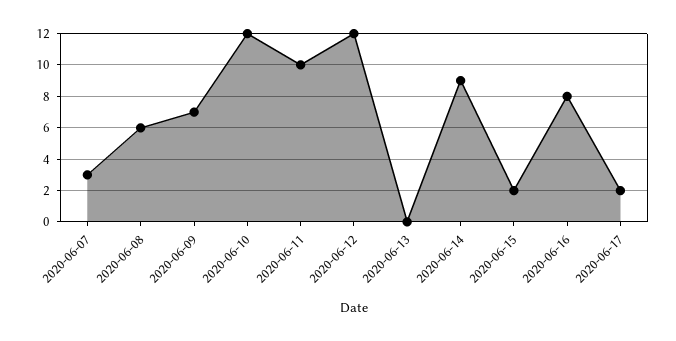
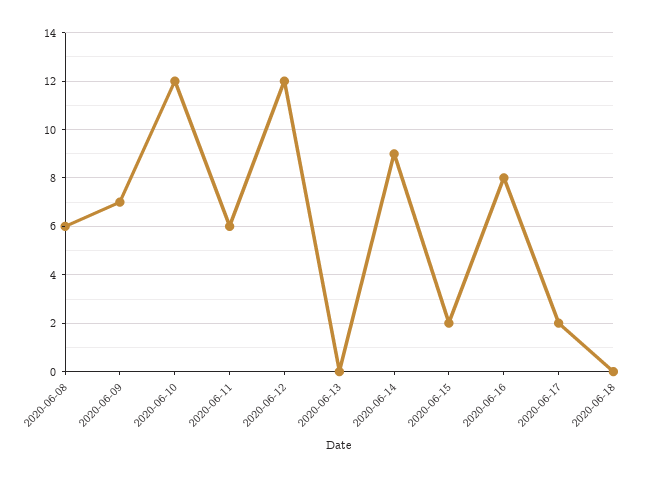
2020-06-07: 3 -> none
2020-06-11: 10 -> 6
2020-06-18: none -> 0

